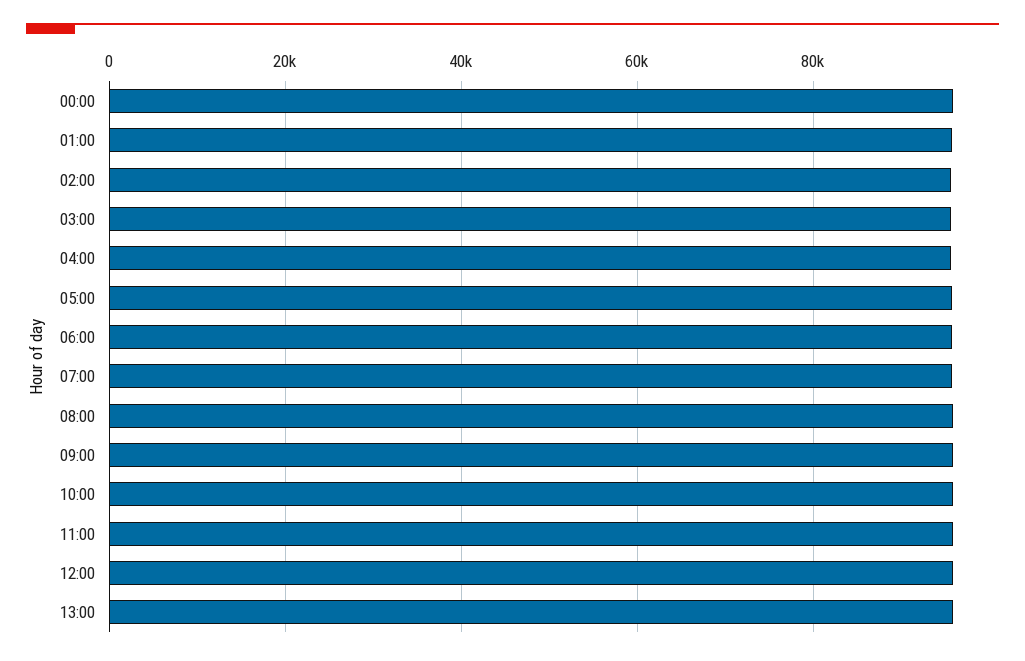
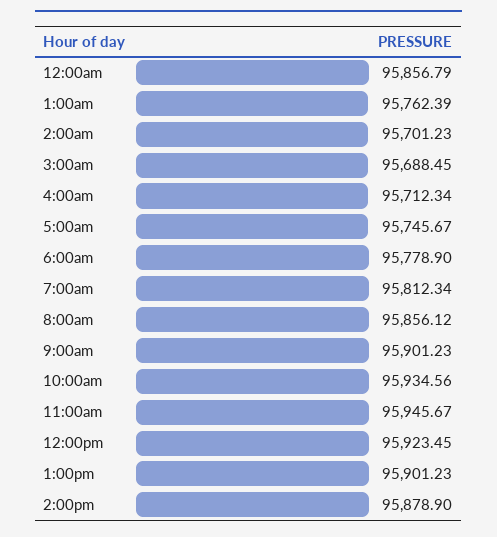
2:00pm: none -> 95878.9

